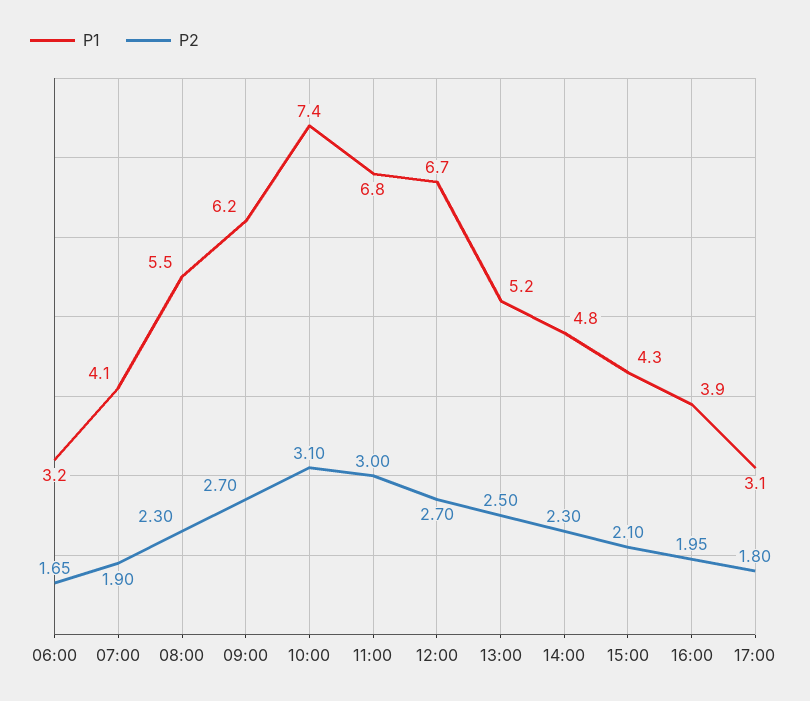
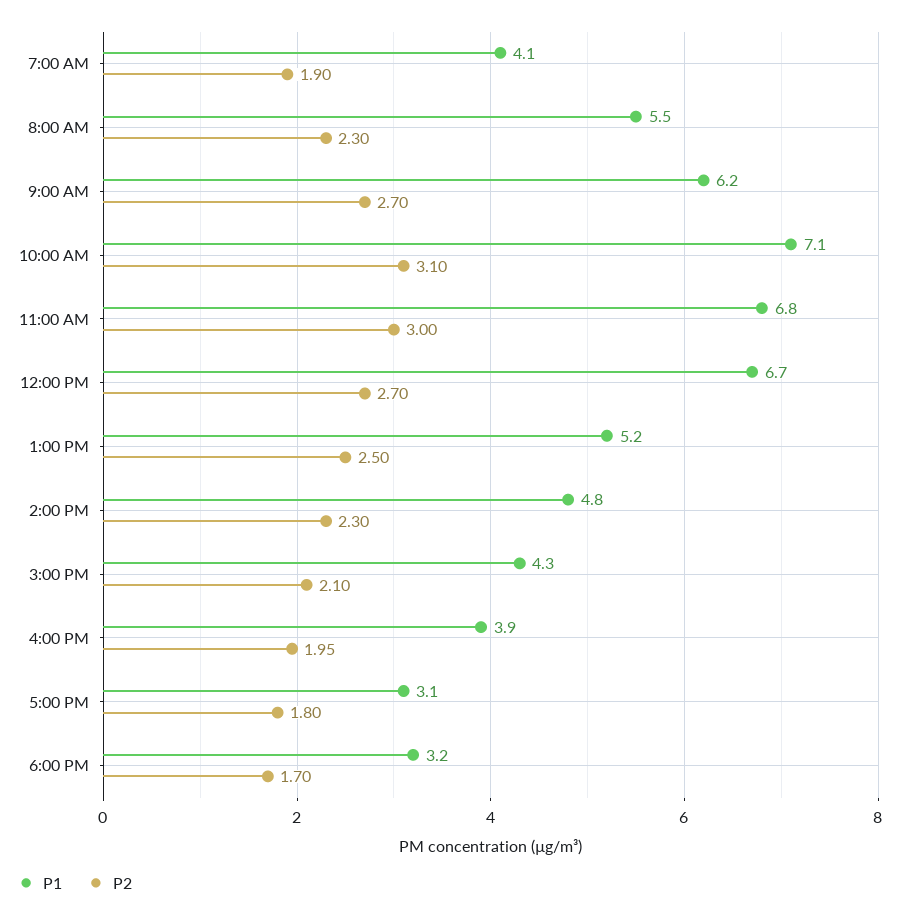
P1, 06:00: 3.2 -> none
P2, 06:00: 1.65 -> none
P1, 10:00: 7.4 -> 7.1
P1, 6:00 PM: none -> 3.2
P2, 6:00 PM: none -> 1.7

